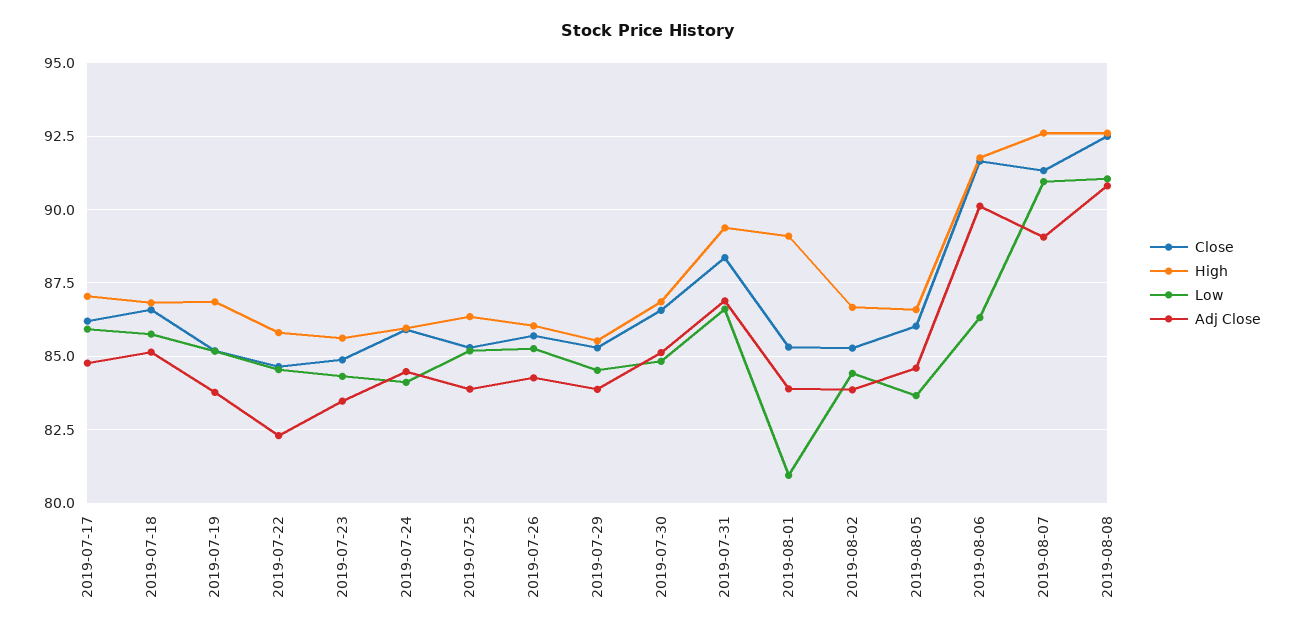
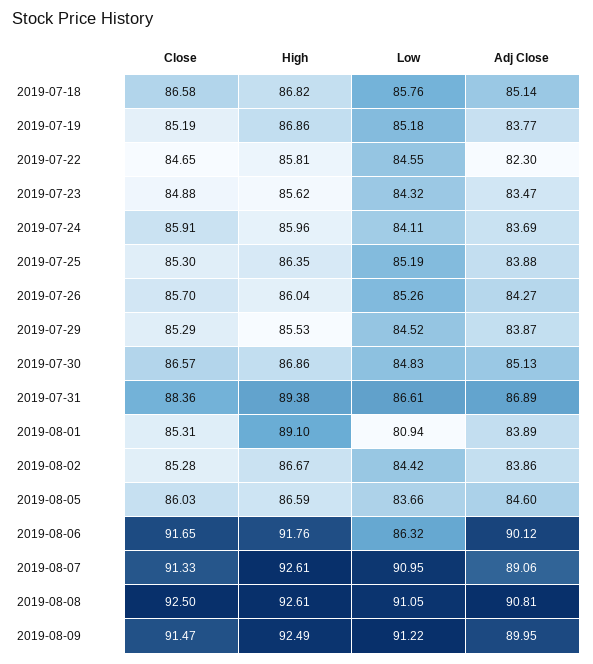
Close, 2019-07-17: 86.25 -> none
High, 2019-07-17: 87 -> none
Low, 2019-07-17: 86 -> none
Adj Close, 2019-07-17: 84.75 -> none
Adj Close, 2019-07-24: 84.5 -> 83.69
Close, 2019-08-09: none -> 91.47
High, 2019-08-09: none -> 92.49
Low, 2019-08-09: none -> 91.22
Adj Close, 2019-08-09: none -> 89.95

